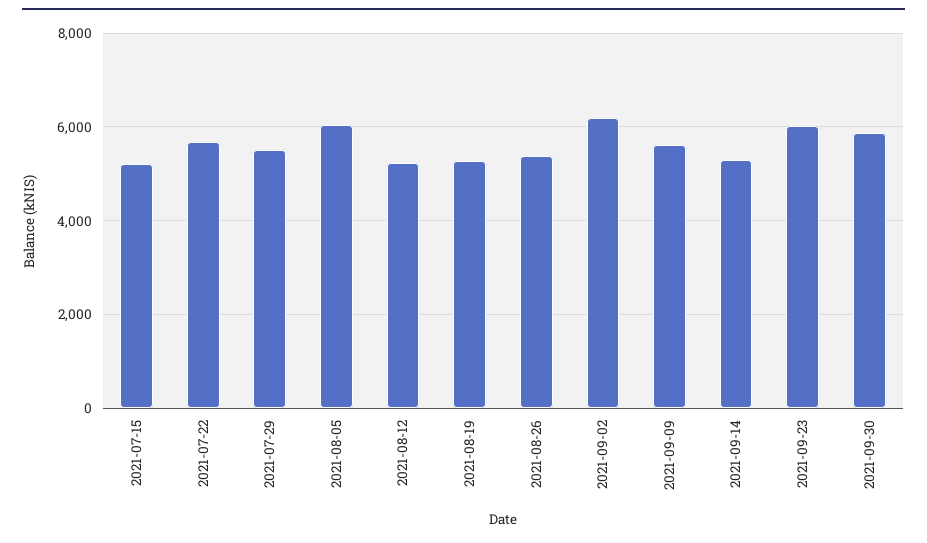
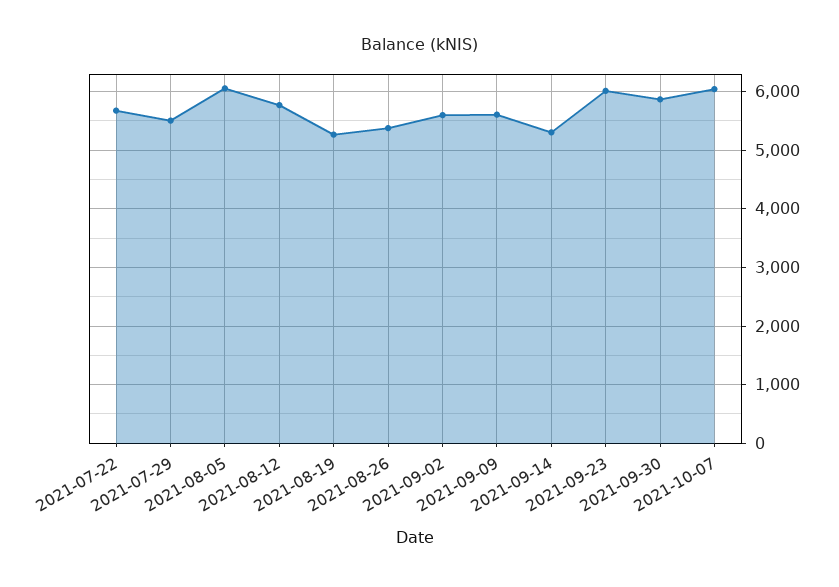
2021-07-15: 5200 -> none
2021-08-12: 5200 -> 5800
2021-09-02: 6200 -> 5600
2021-10-07: none -> 6000

